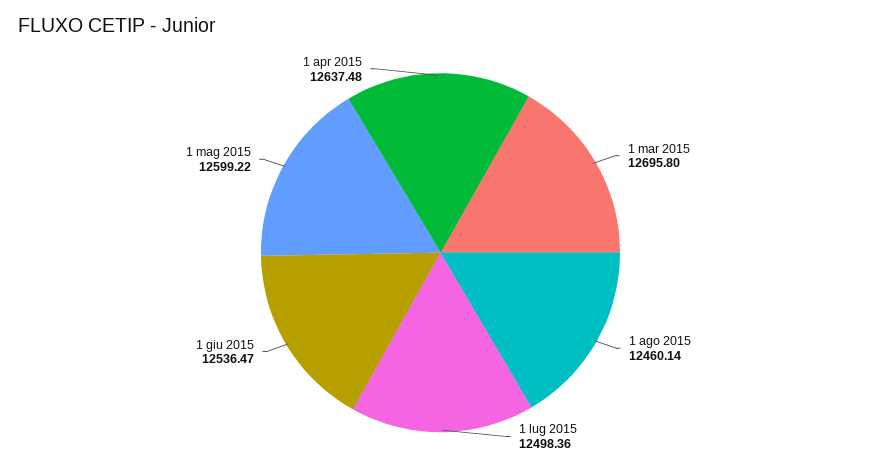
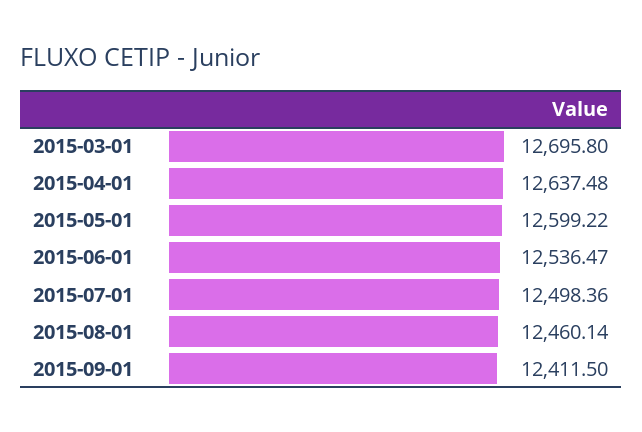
2015-09-01: none -> 12411.5

